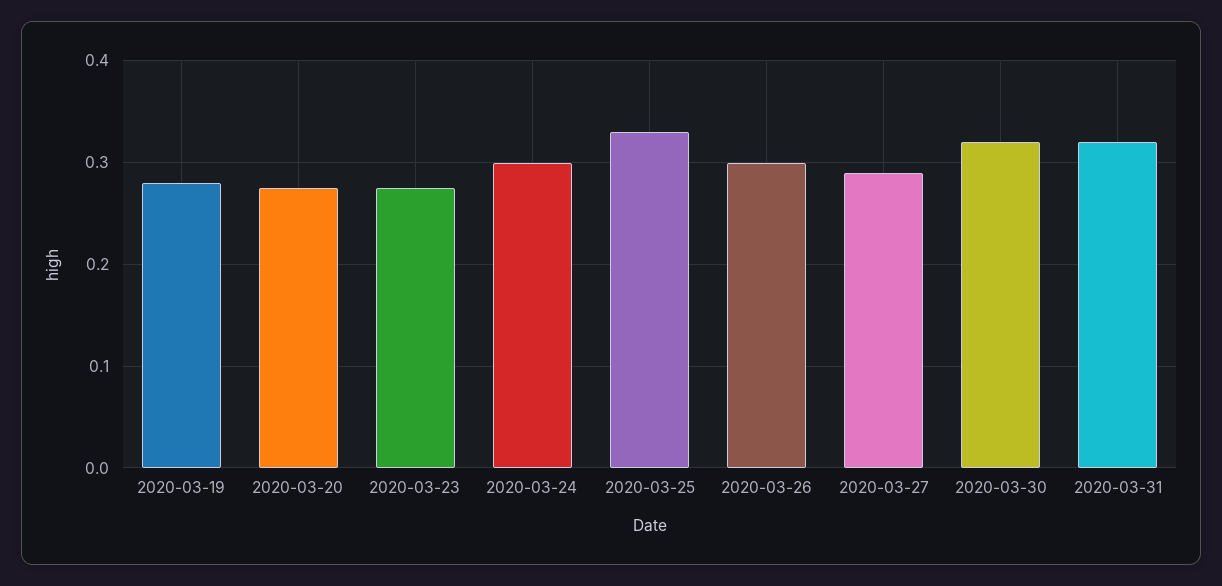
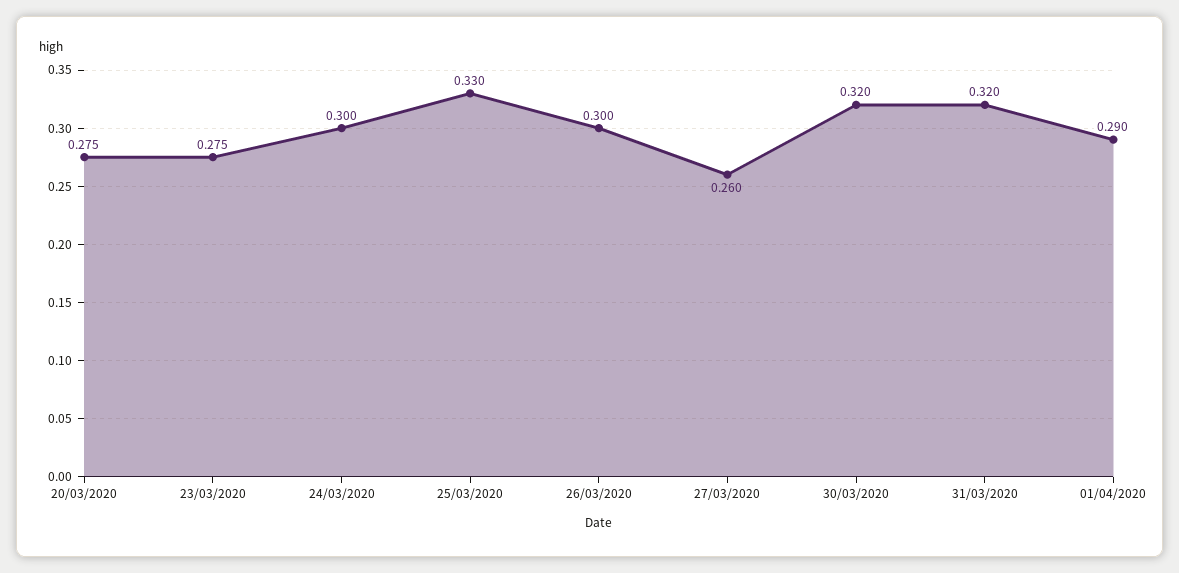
2020-03-19: 0.28 -> none
2020-03-27: 0.29 -> 0.26
01/04/2020: none -> 0.29

